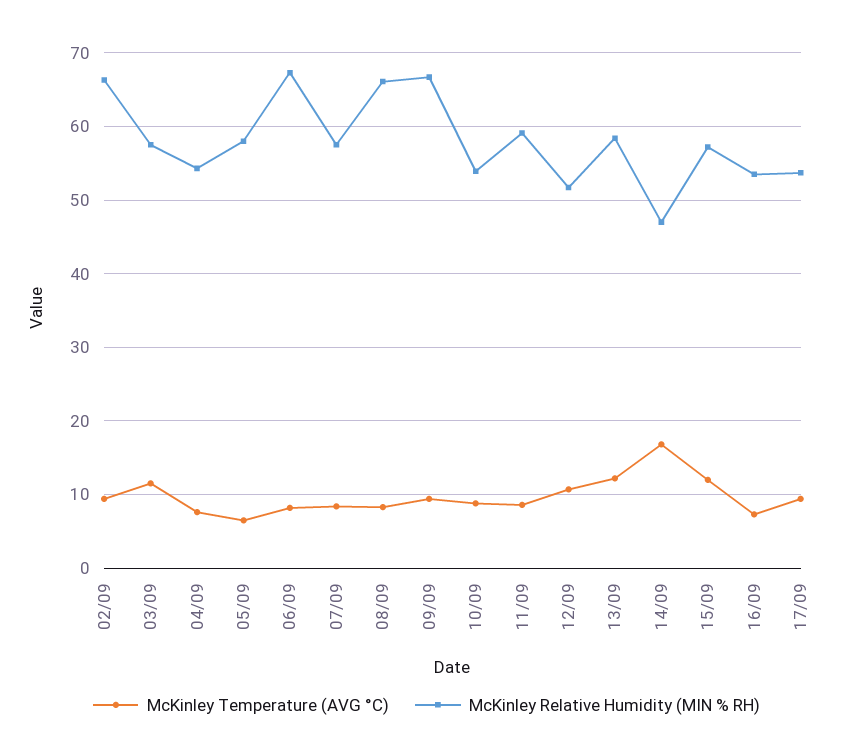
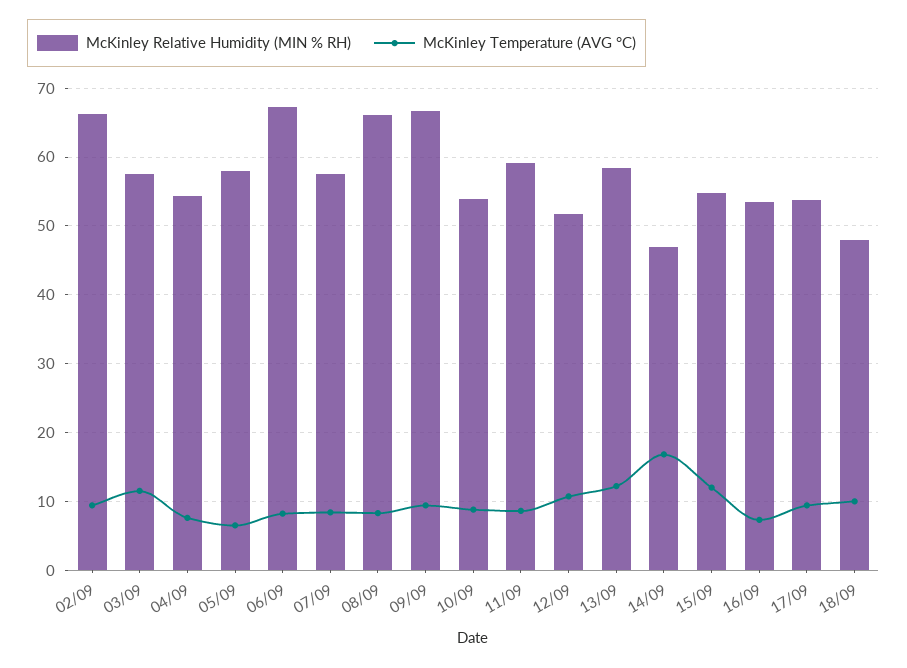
McKinley Relative Humidity (MIN % RH), 15/09: 57 -> 55
McKinley Relative Humidity (MIN % RH), 18/09: none -> 48
McKinley Temperature (AVG °C), 18/09: none -> 10

